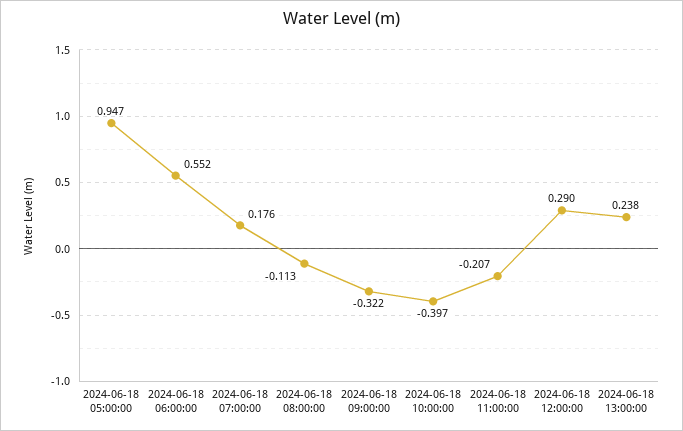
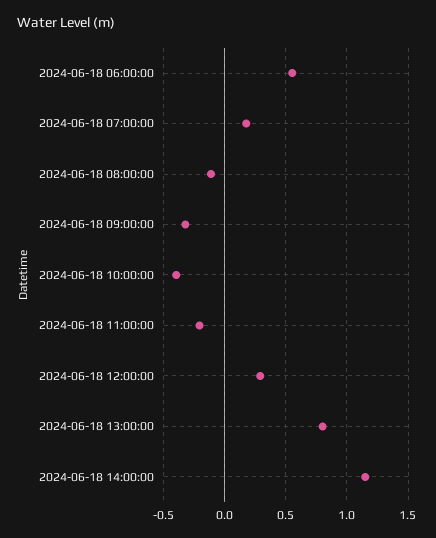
2024-06-18 05:00:00: 0.947 -> none
2024-06-18 13:00:00: 0.238 -> 0.8
2024-06-18 14:00:00: none -> 1.15

